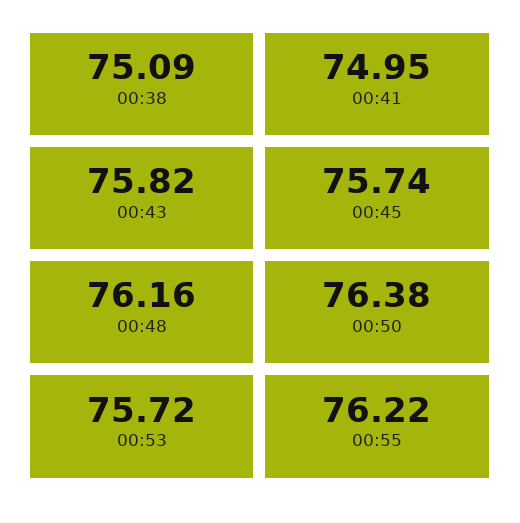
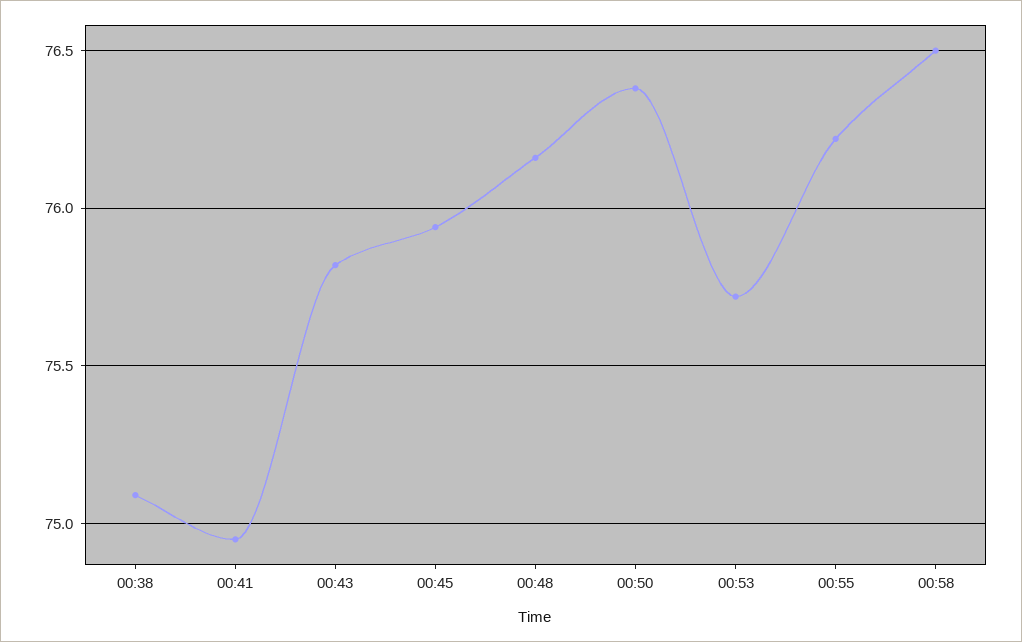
00:45: 75.74 -> 75.95
00:58: none -> 76.5

